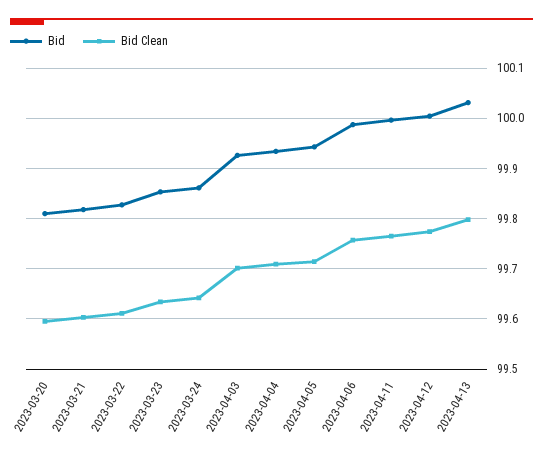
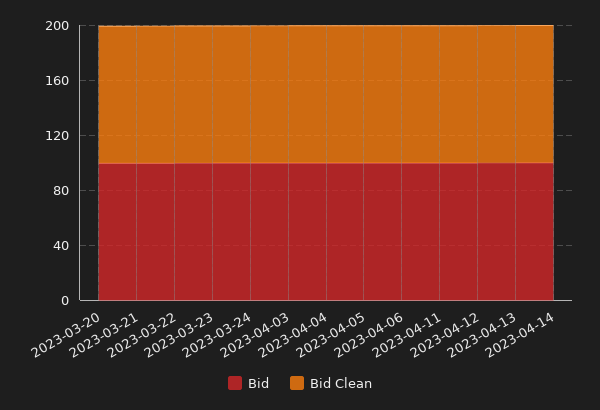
Bid, 2023-04-14: none -> 100
Bid Clean, 2023-04-14: none -> 100

